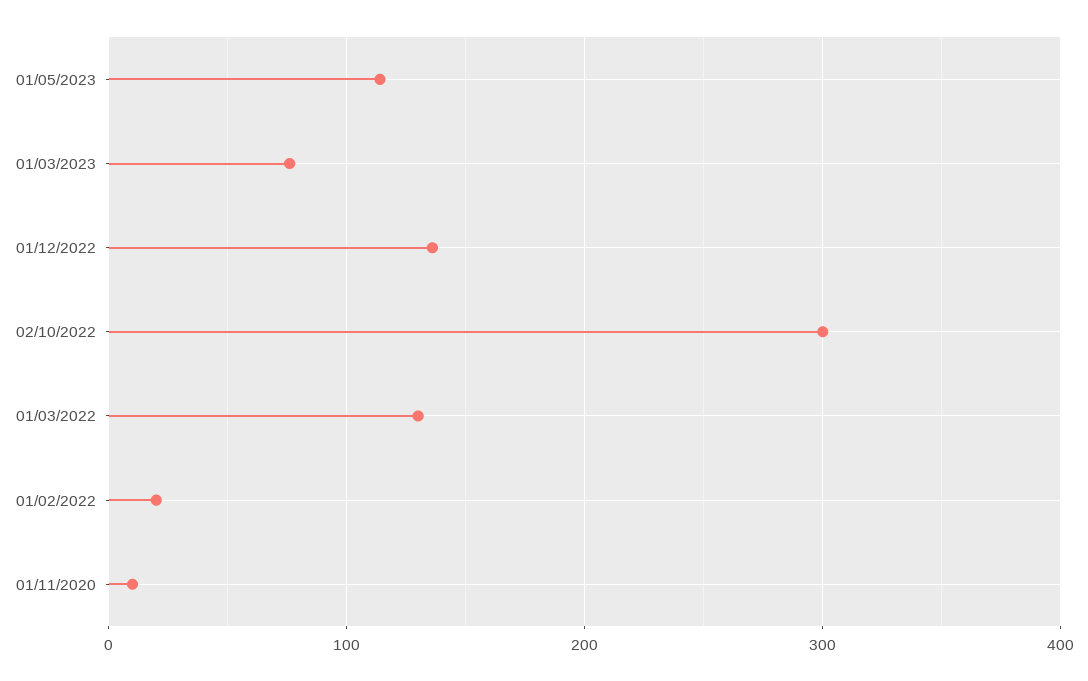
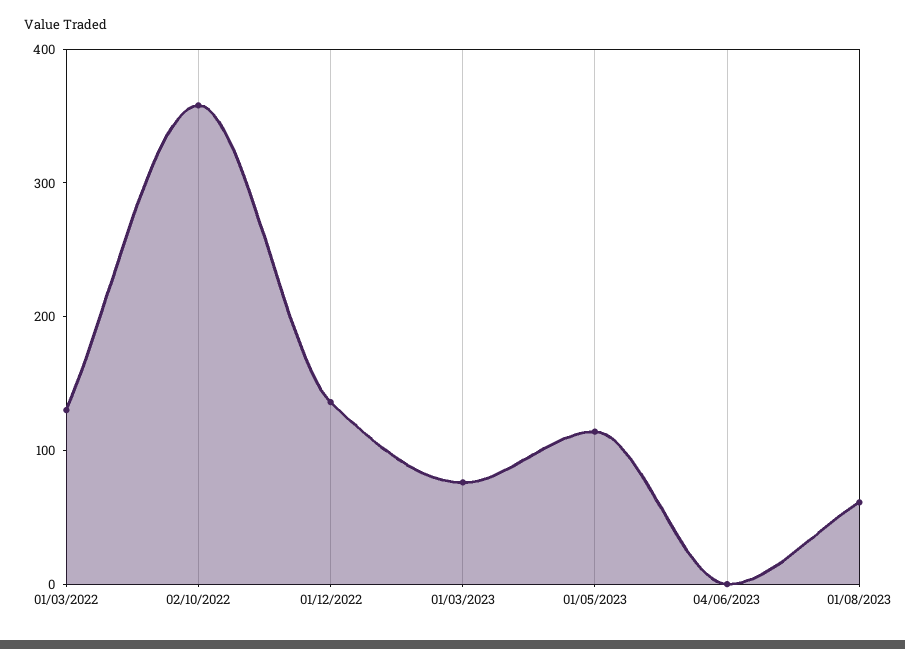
02/10/2022: 300 -> 360
01/02/2022: 20 -> none
01/11/2020: 10 -> none
04/06/2023: none -> 0
01/08/2023: none -> 60

